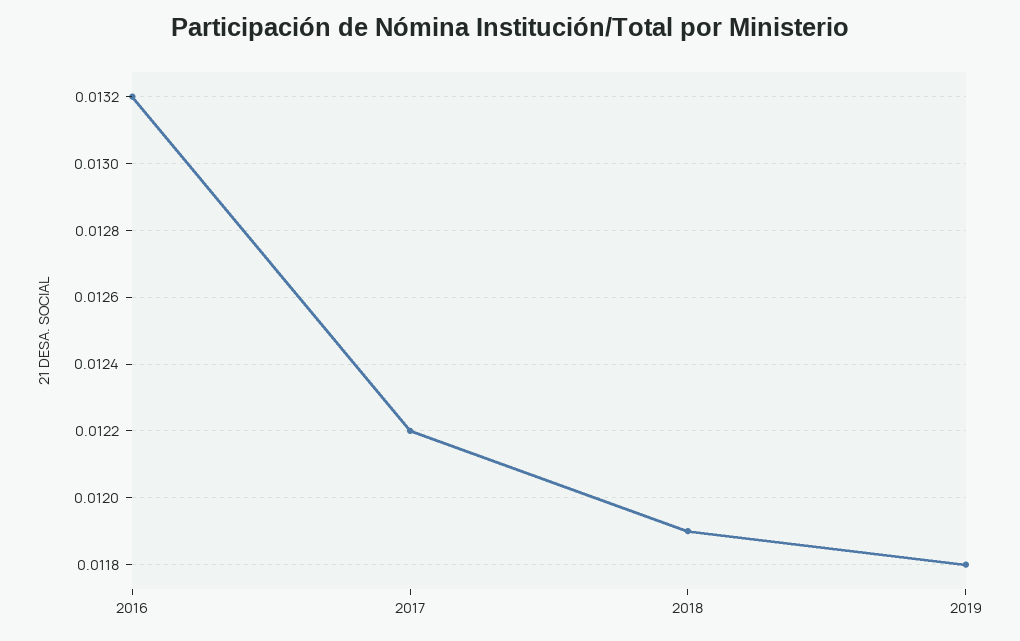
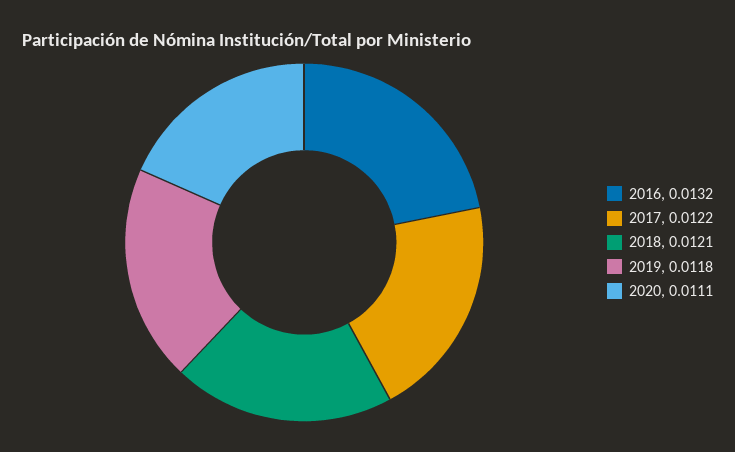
2018: 0.0119 -> 0.0121
2020: none -> 0.0111

